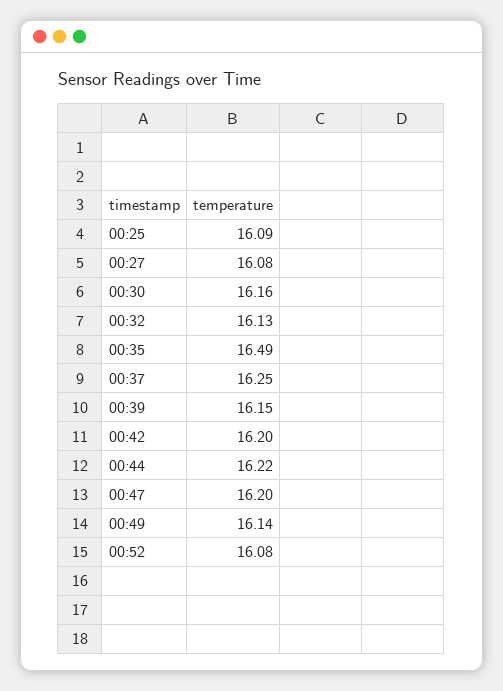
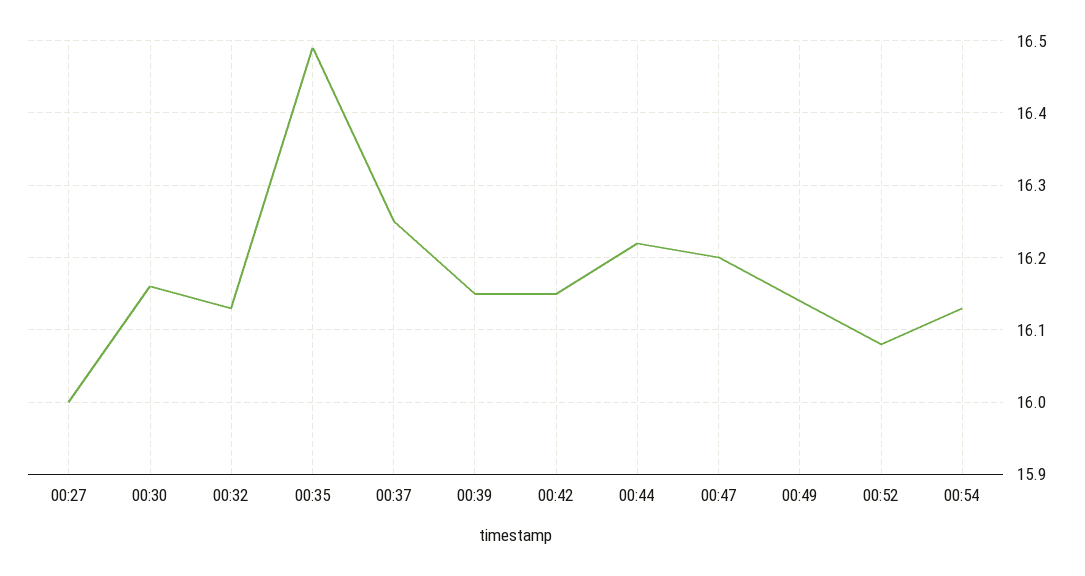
00:25: 16.09 -> none
00:27: 16.08 -> 16
00:42: 16.2 -> 16.15
00:54: none -> 16.13

